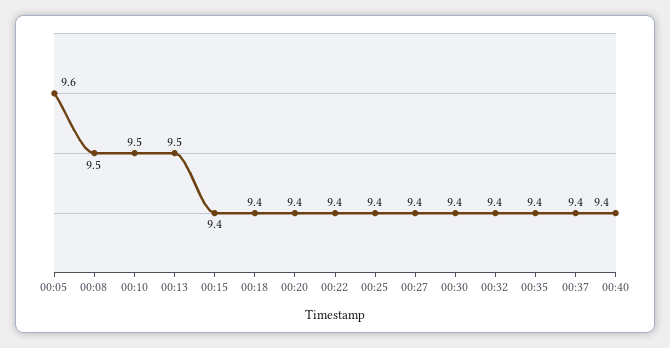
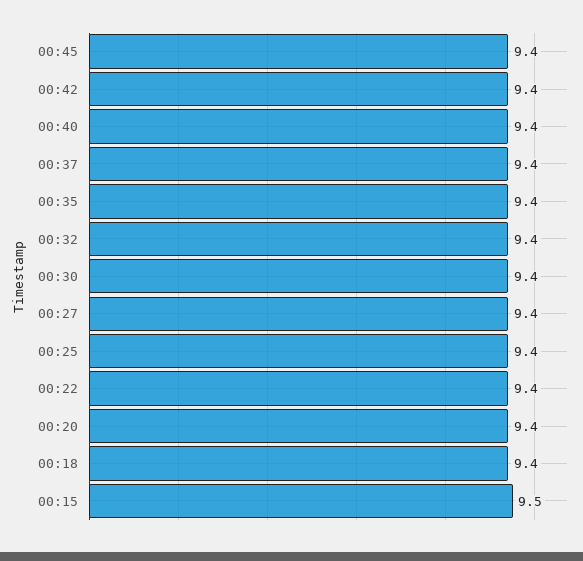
00:05: 9.6 -> none
00:08: 9.5 -> none
00:10: 9.5 -> none
00:13: 9.5 -> none
00:15: 9.4 -> 9.5
00:45: none -> 9.4
00:42: none -> 9.4

